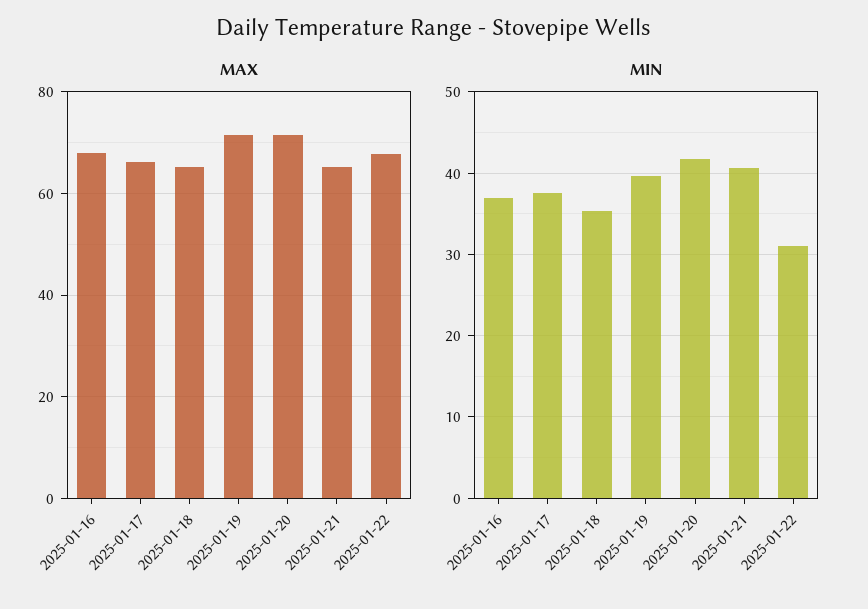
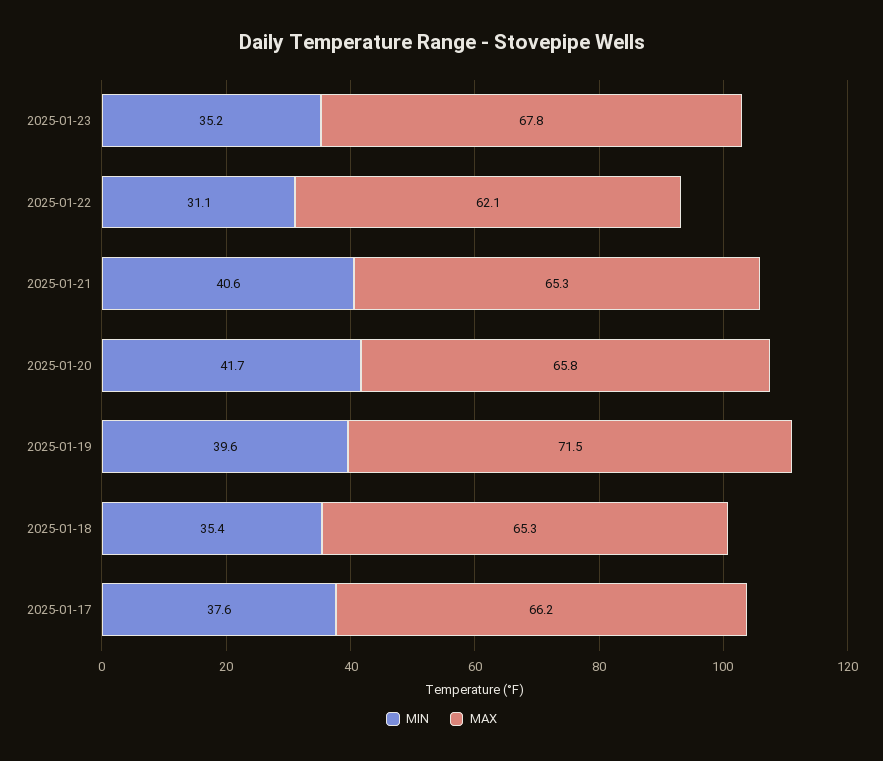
MAX, 2025-01-16: 68 -> none
MAX, 2025-01-20: 72 -> 65.8
MAX, 2025-01-22: 68 -> 62.1
MIN, 2025-01-16: 37 -> none
MIN, 2025-01-23: none -> 35.2
MAX, 2025-01-23: none -> 67.8

